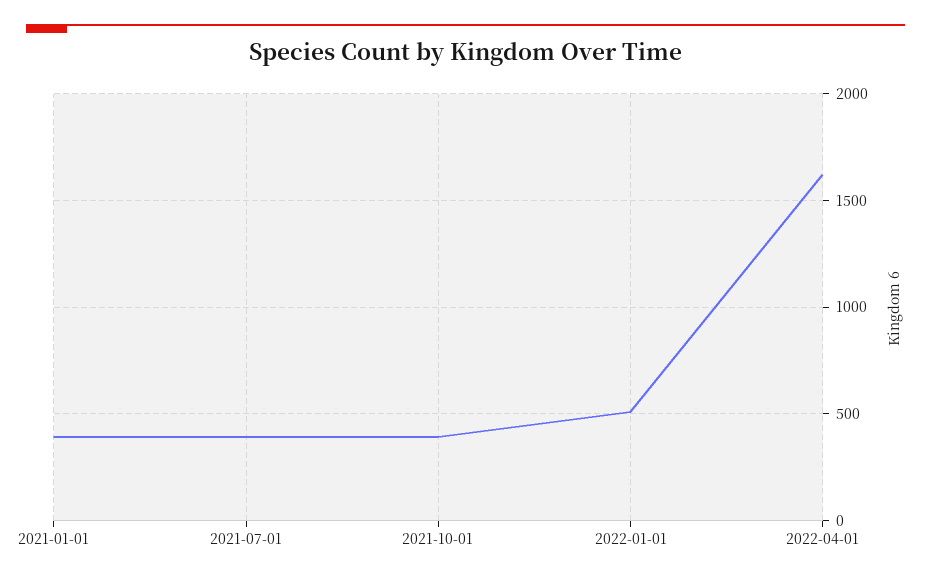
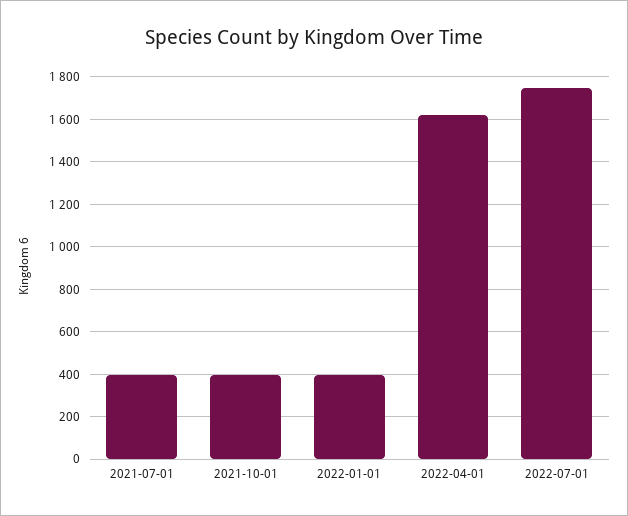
2021-01-01: 400 -> none
2022-01-01: 500 -> 400
2022-07-01: none -> 1750

